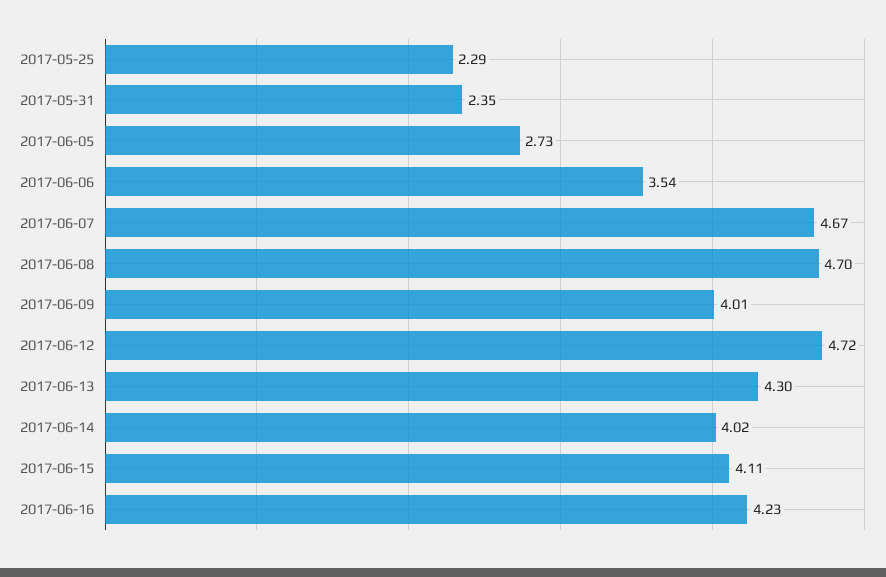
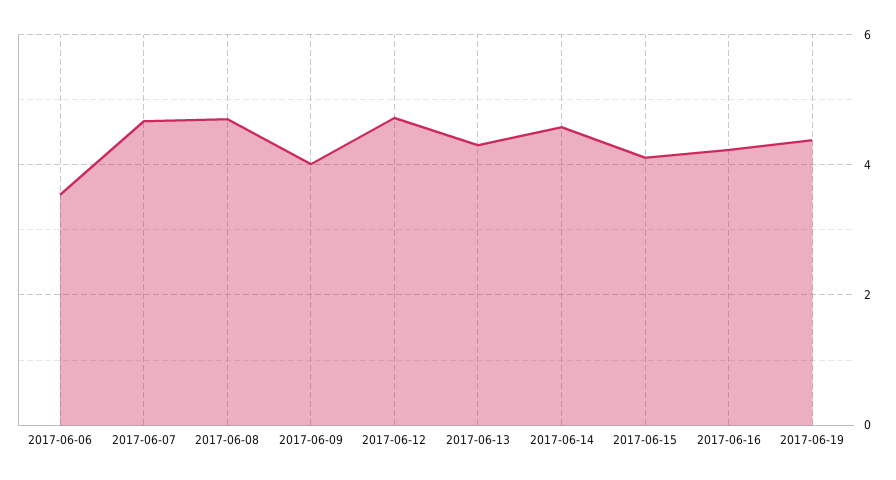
2017-05-25: 2.29 -> none
2017-05-31: 2.35 -> none
2017-06-05: 2.73 -> none
2017-06-14: 4.02 -> 4.6
2017-06-19: none -> 4.4

